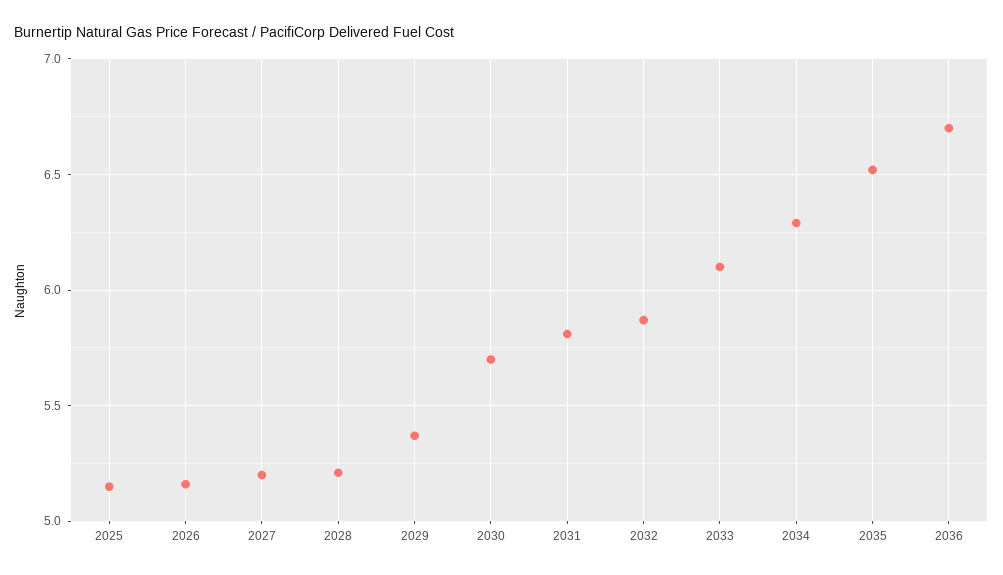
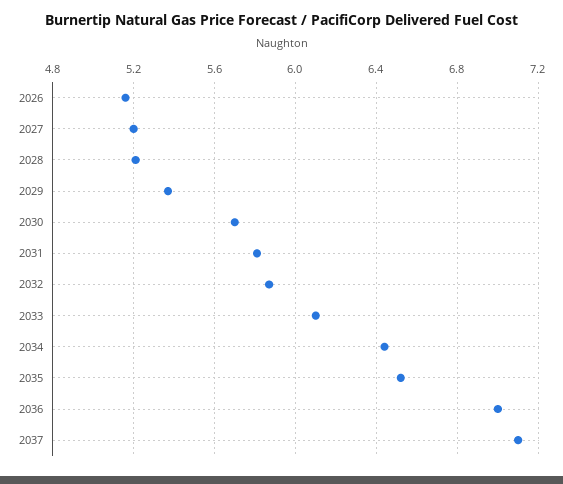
2025: 5.15 -> none
2034: 6.3 -> 6.45
2036: 6.7 -> 7
2037: none -> 7.1

